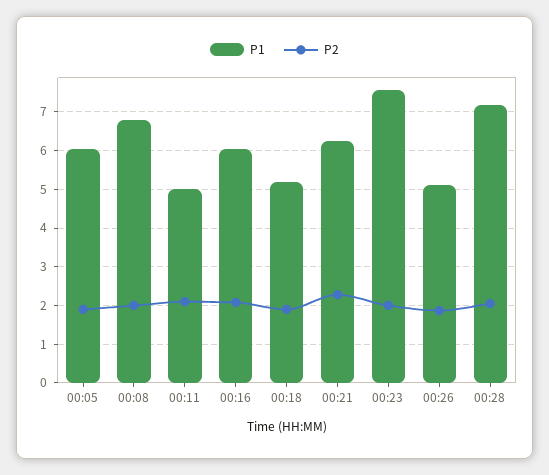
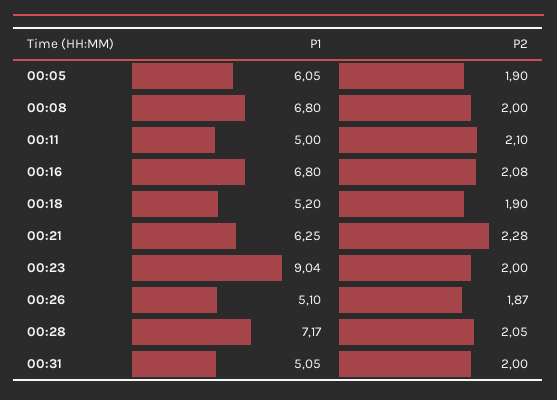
P1, 00:16: 6 -> 6.8
P1, 00:23: 7.6 -> 9.04
P1, 00:31: none -> 5.05
P2, 00:31: none -> 2

